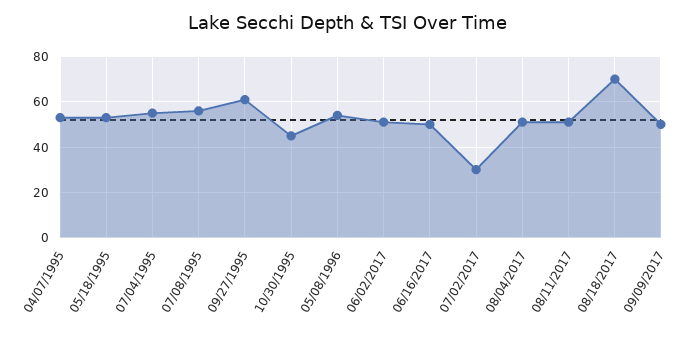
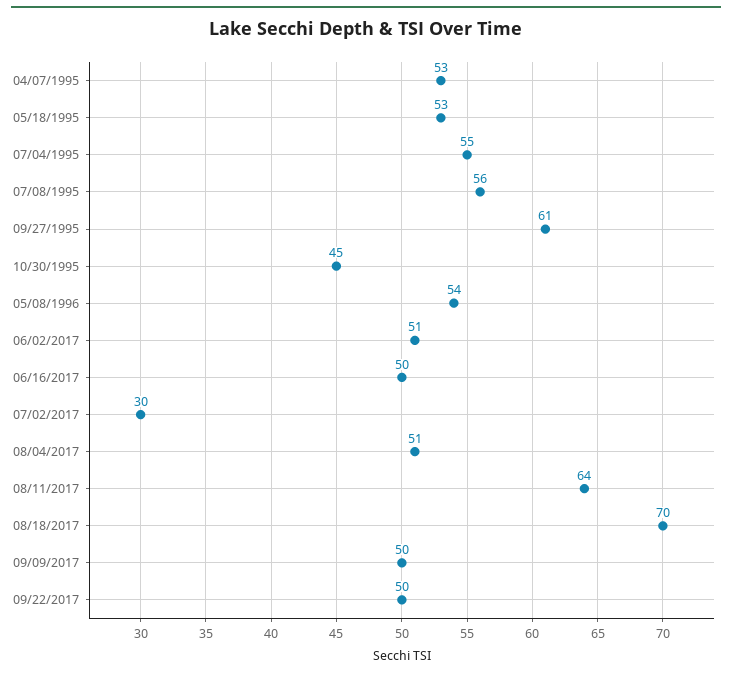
08/11/2017: 50 -> 64
09/22/2017: none -> 50

